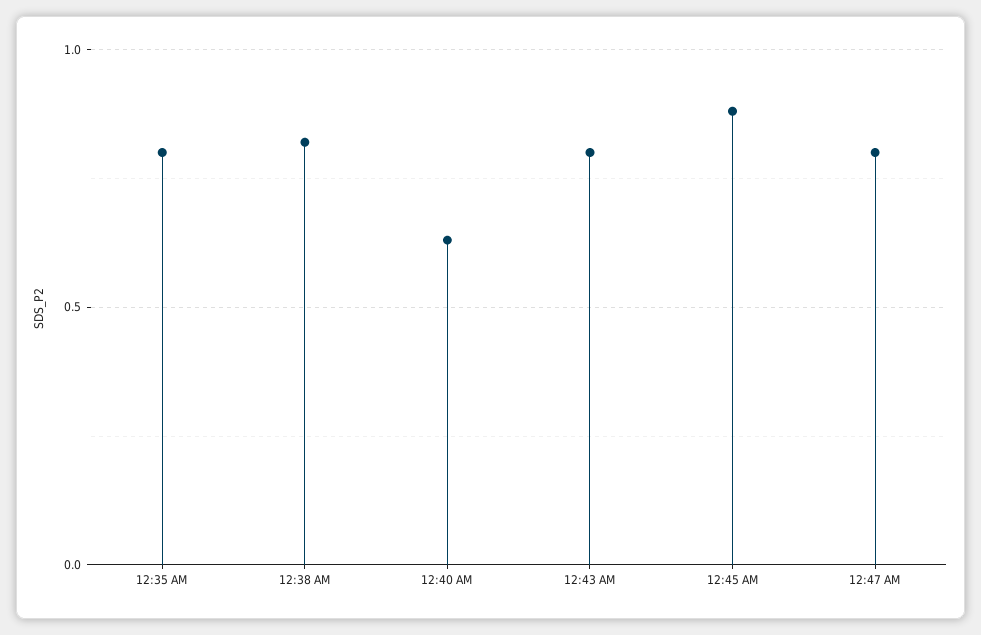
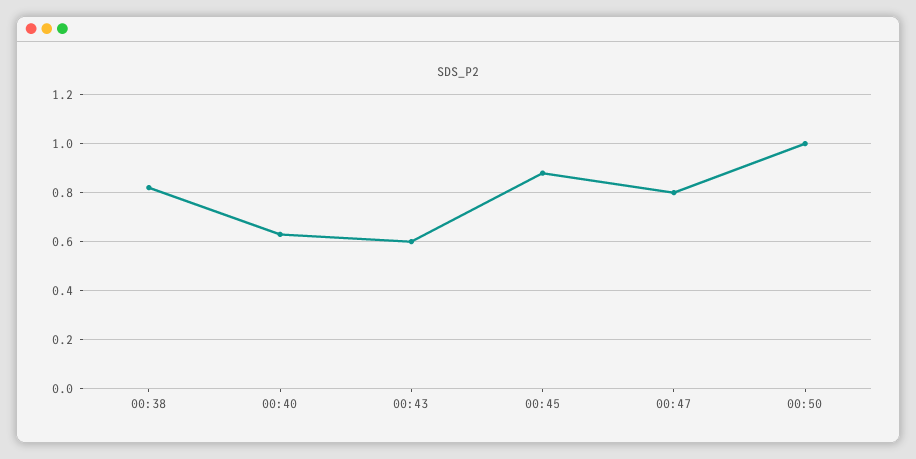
12:35 AM: 0.8 -> none
12:43 AM: 0.8 -> 0.6
00:50: none -> 1

